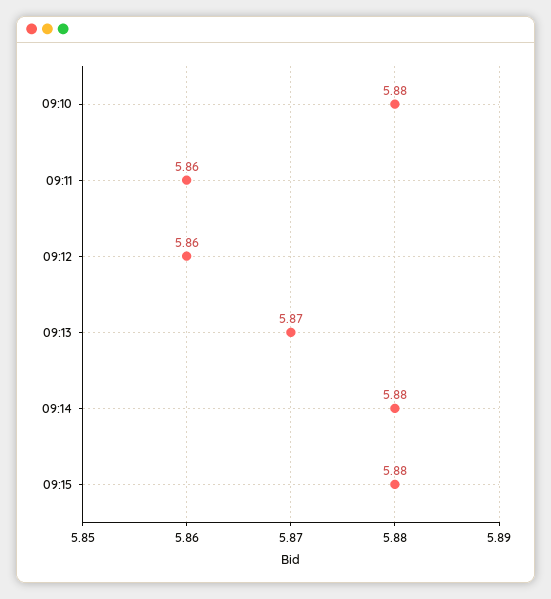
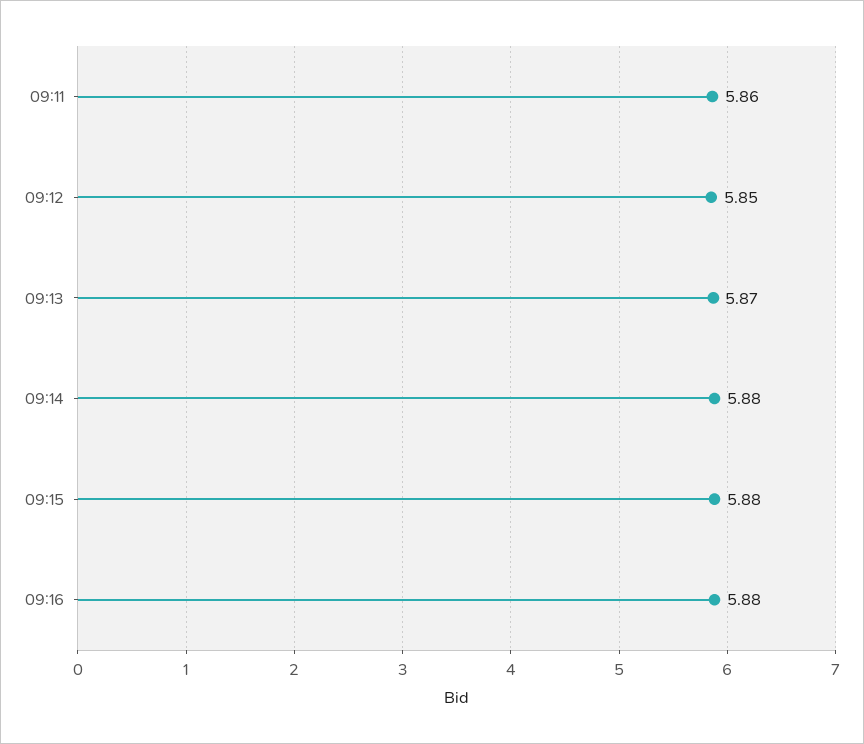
09:10: 5.88 -> none
09:12: 5.86 -> 5.85
09:16: none -> 5.88

